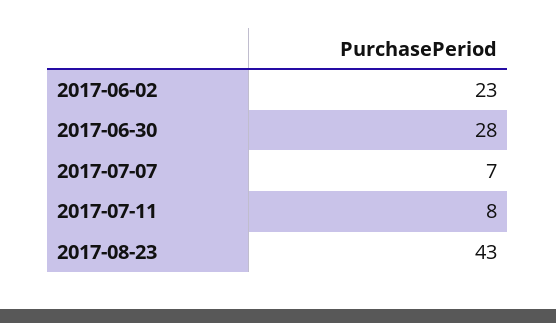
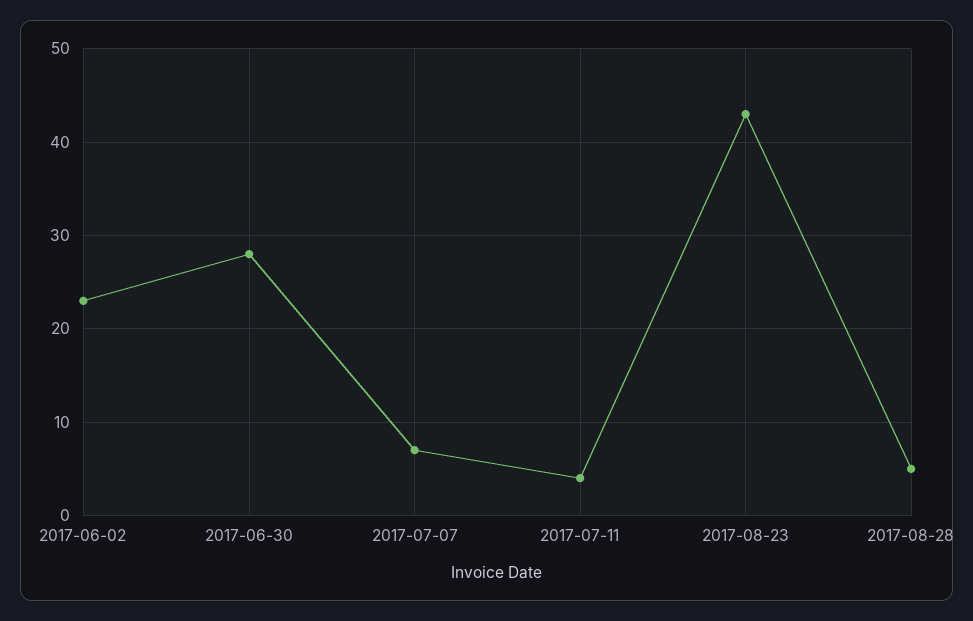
2017-07-11: 8 -> 4
2017-08-28: none -> 5

